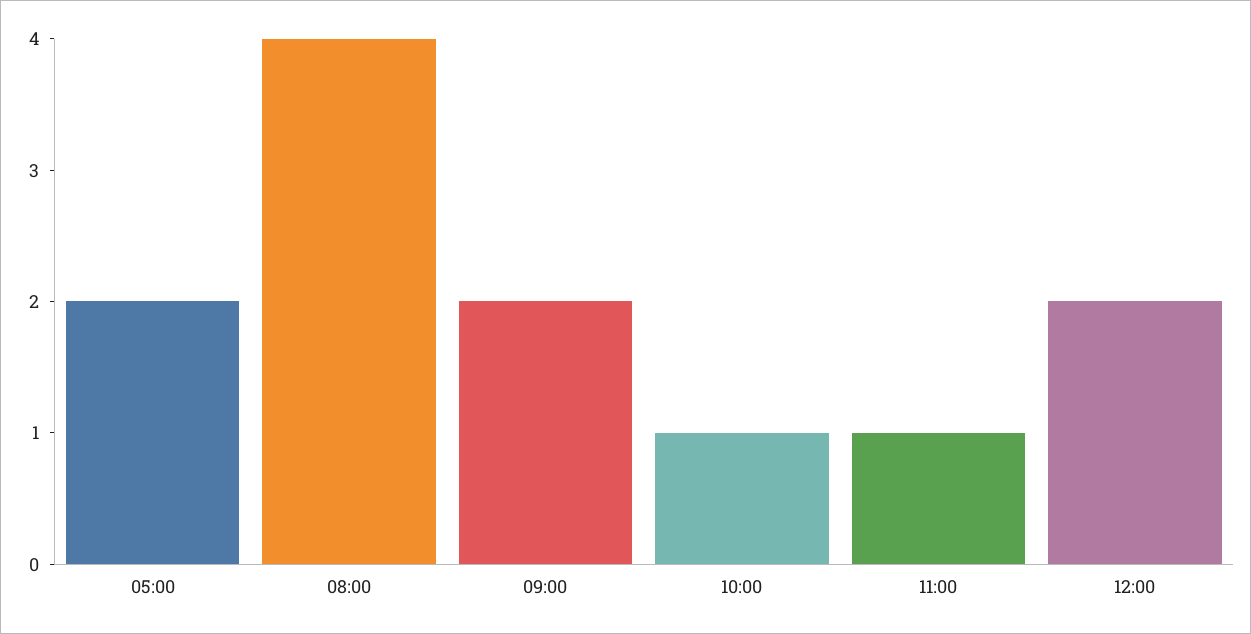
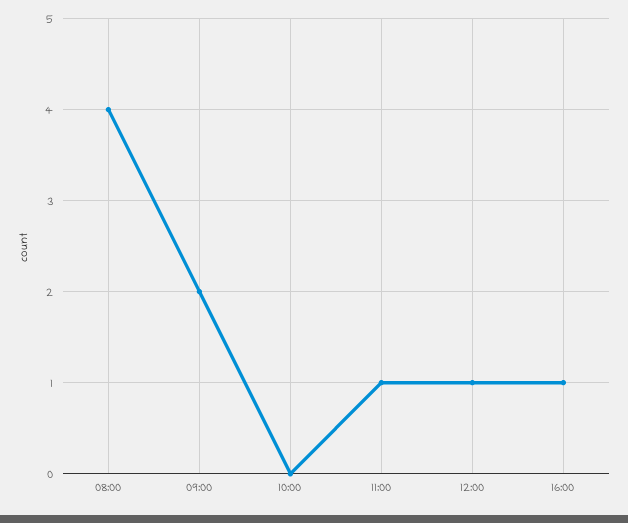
05:00: 2 -> none
10:00: 1 -> 0
12:00: 2 -> 1
16:00: none -> 1

